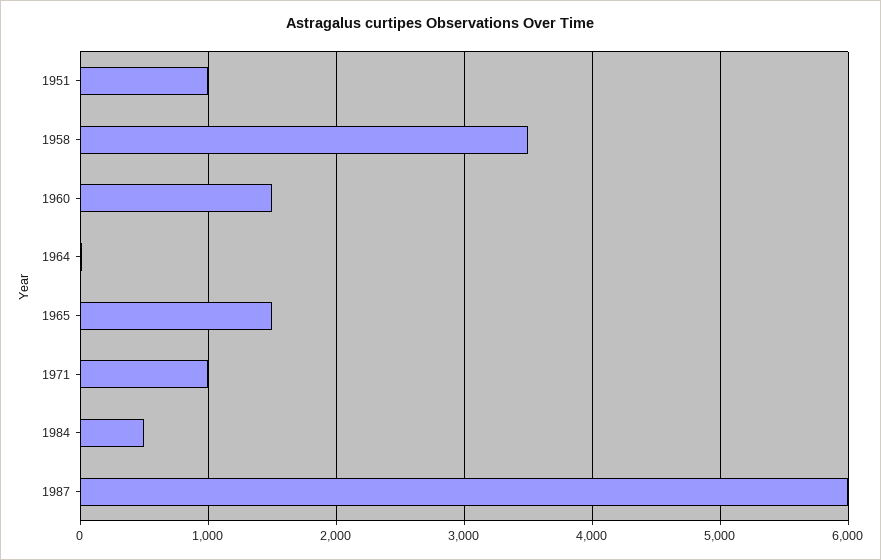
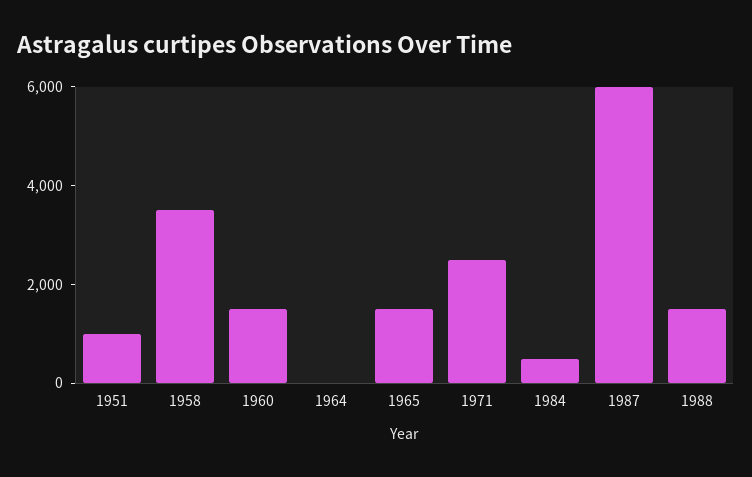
1971: 1000 -> 2500
1988: none -> 1500

